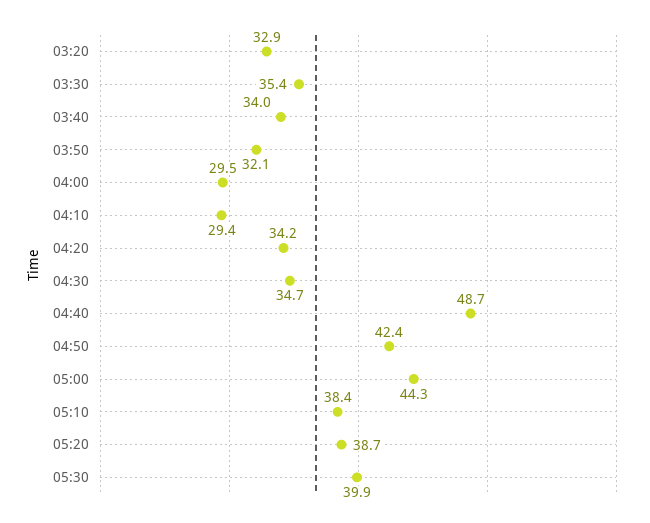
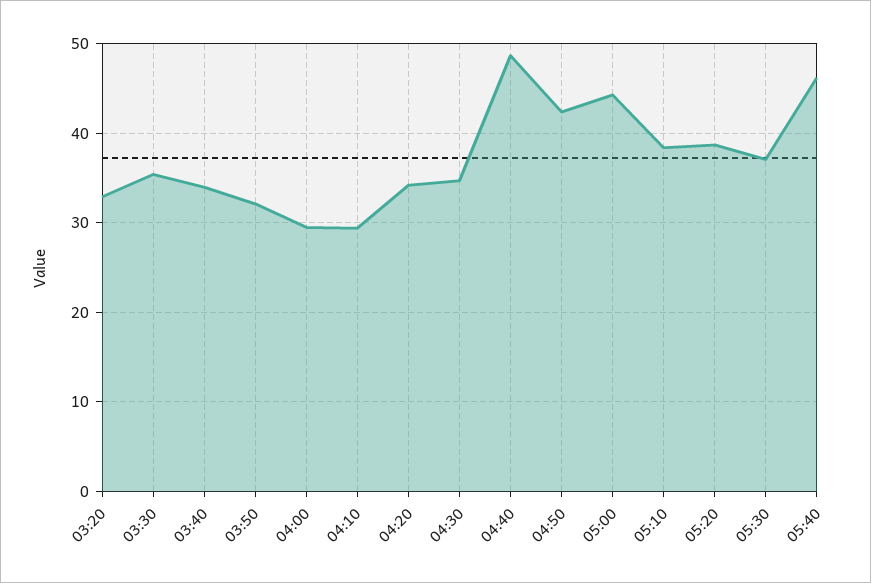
05:30: 39.9 -> 37
05:40: none -> 46

